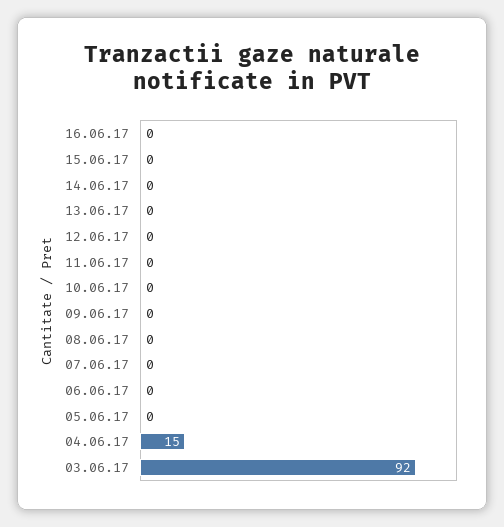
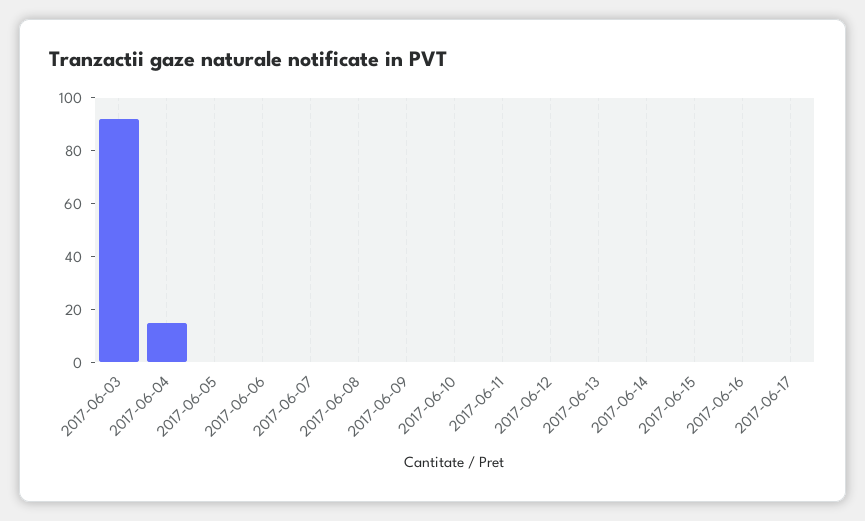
2017-06-17: none -> 0

